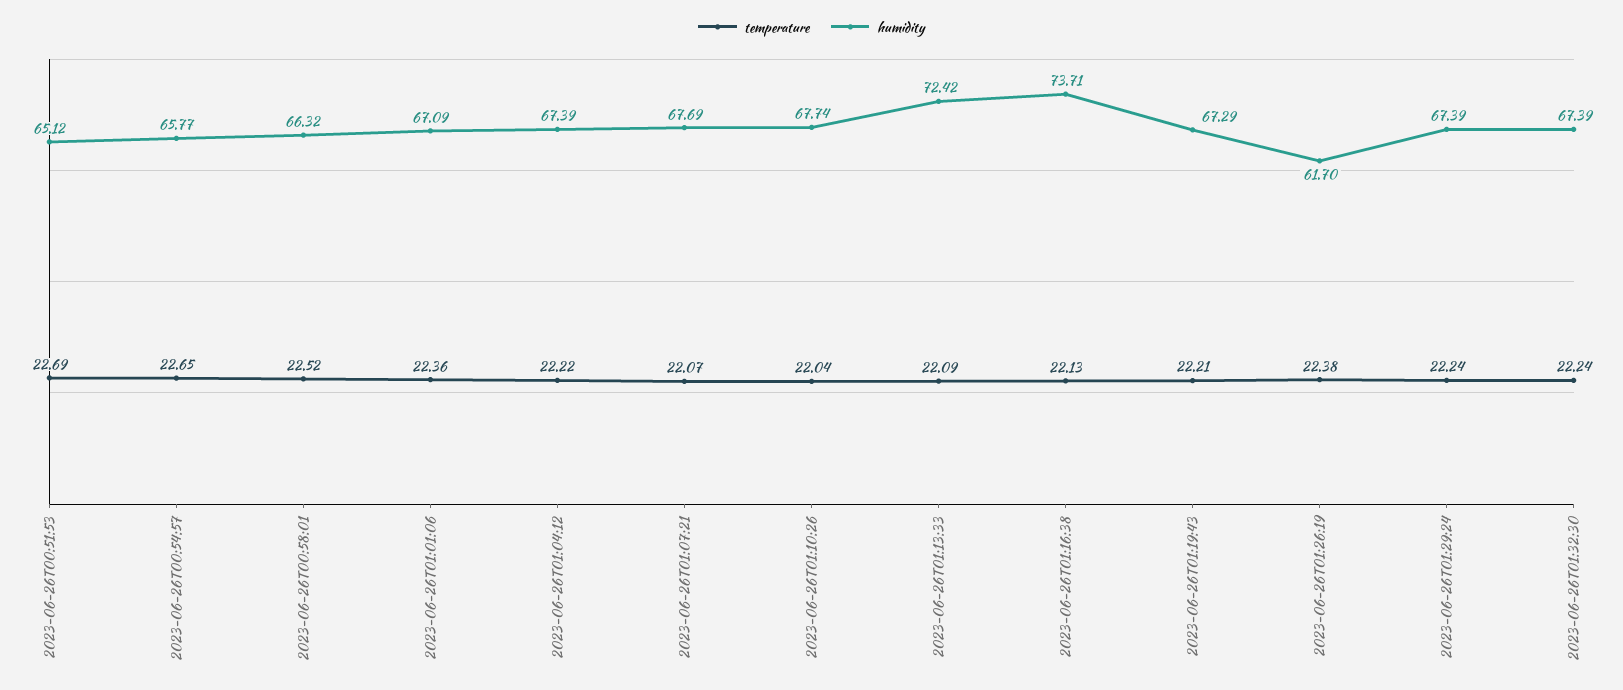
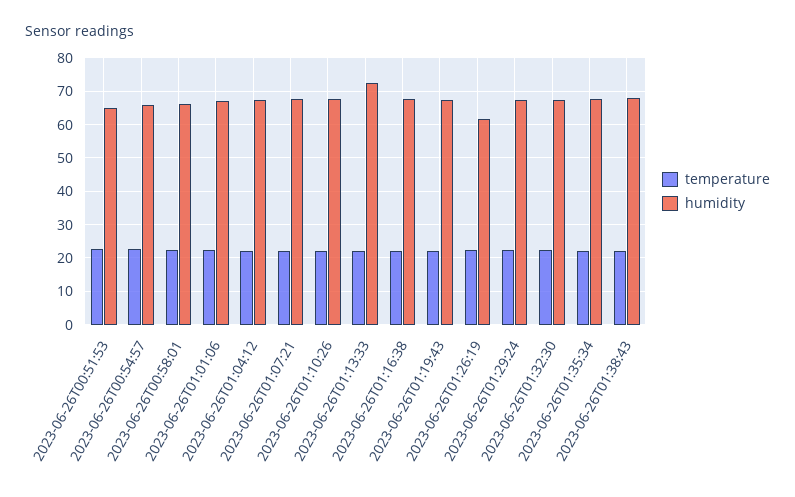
humidity, 2023-06-26T01:16:38: 73.71 -> 68
temperature, 2023-06-26T01:35:34: none -> 22
humidity, 2023-06-26T01:35:34: none -> 68
temperature, 2023-06-26T01:38:43: none -> 22
humidity, 2023-06-26T01:38:43: none -> 68

